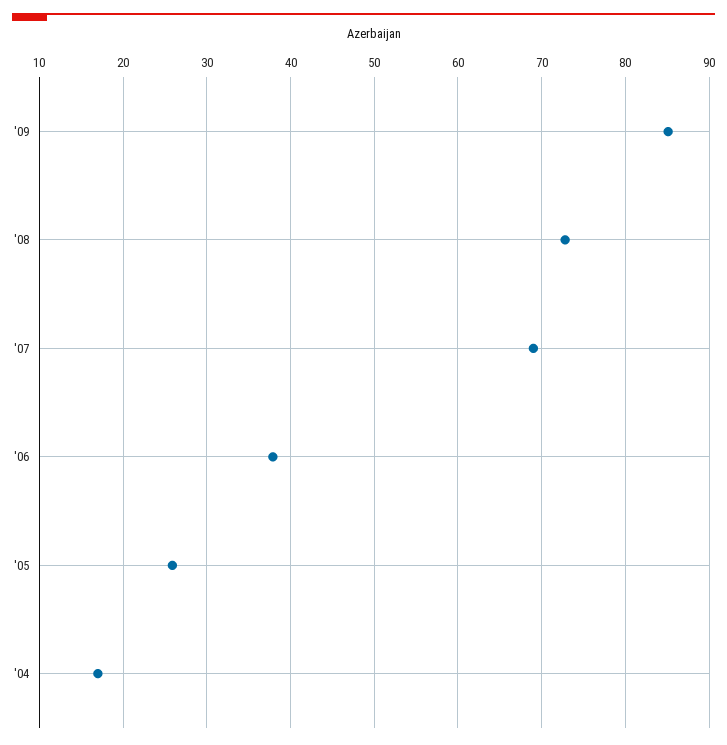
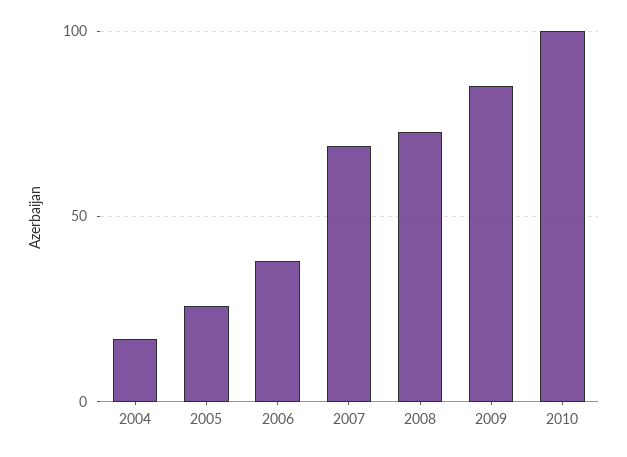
2010: none -> 100

